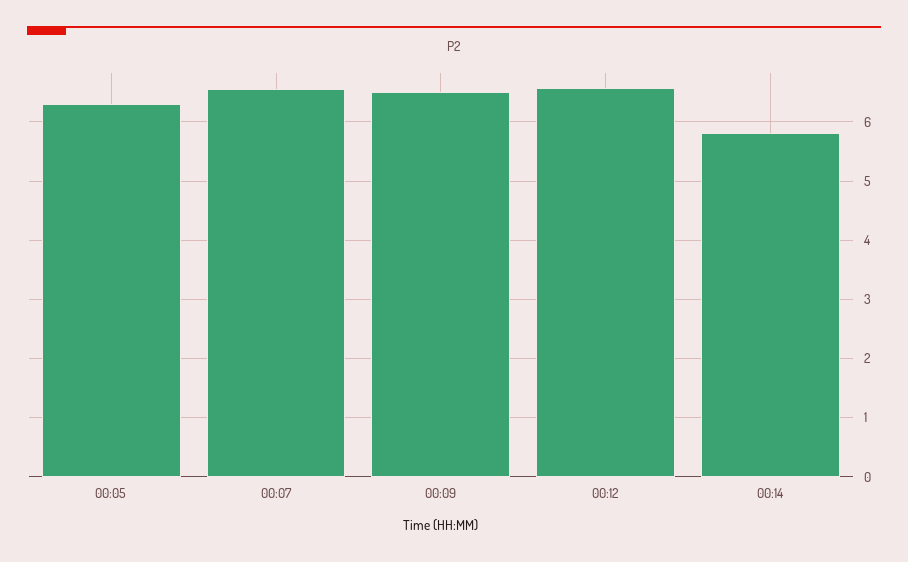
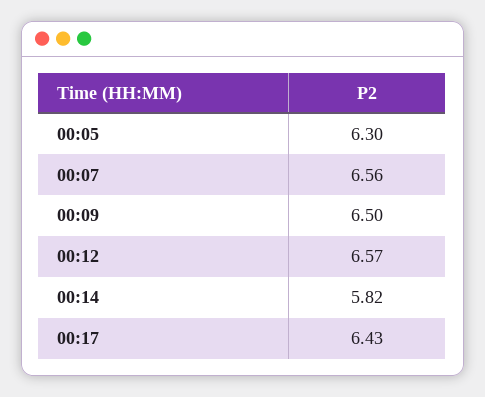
00:17: none -> 6.43

